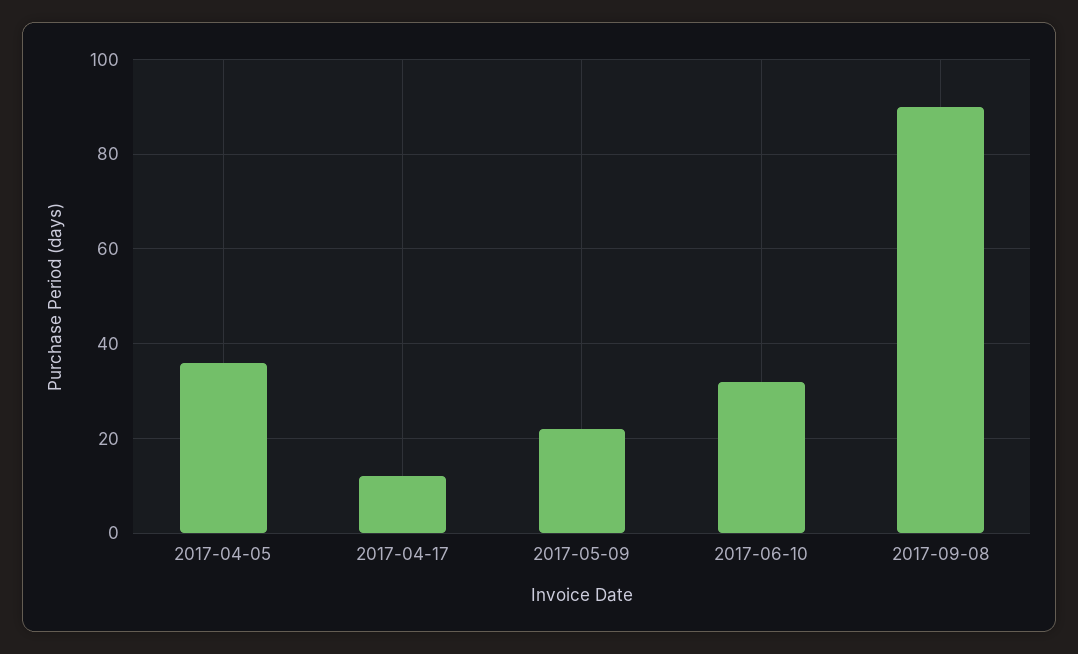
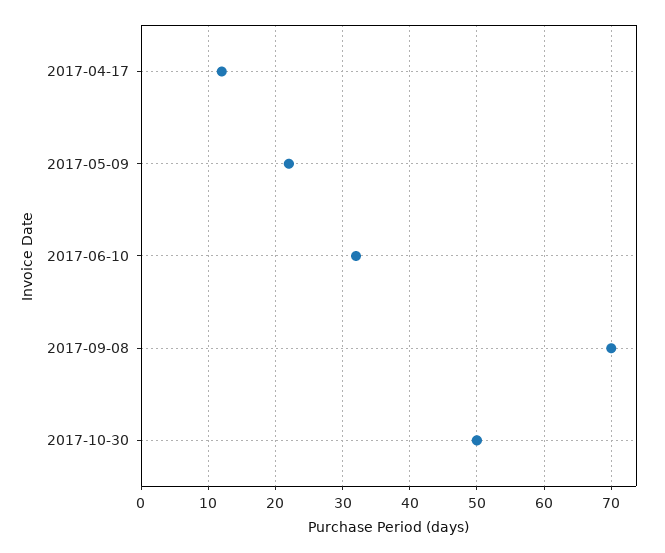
2017-04-05: 35 -> none
2017-09-08: 90 -> 70
2017-10-30: none -> 50

